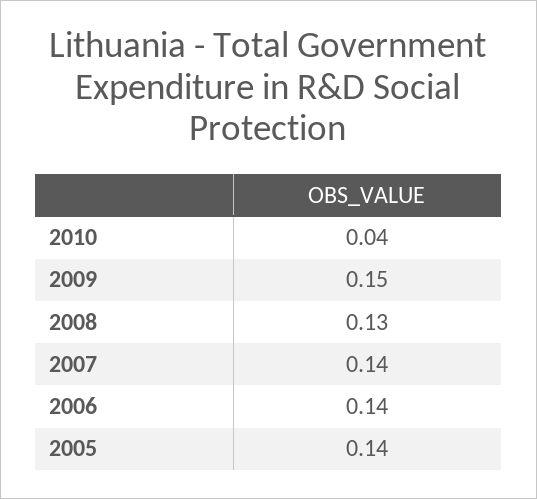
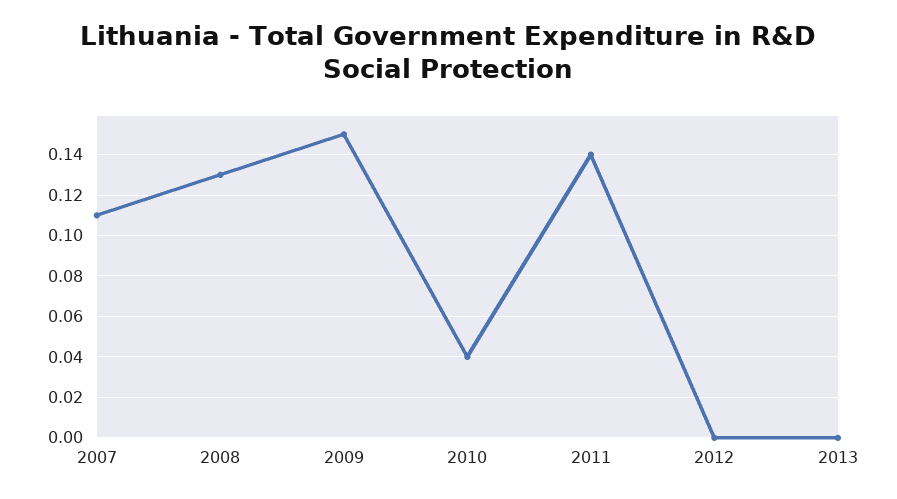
2007: 0.14 -> 0.11
2006: 0.14 -> none
2005: 0.14 -> none
2011: none -> 0.14
2012: none -> 0
2013: none -> 0

